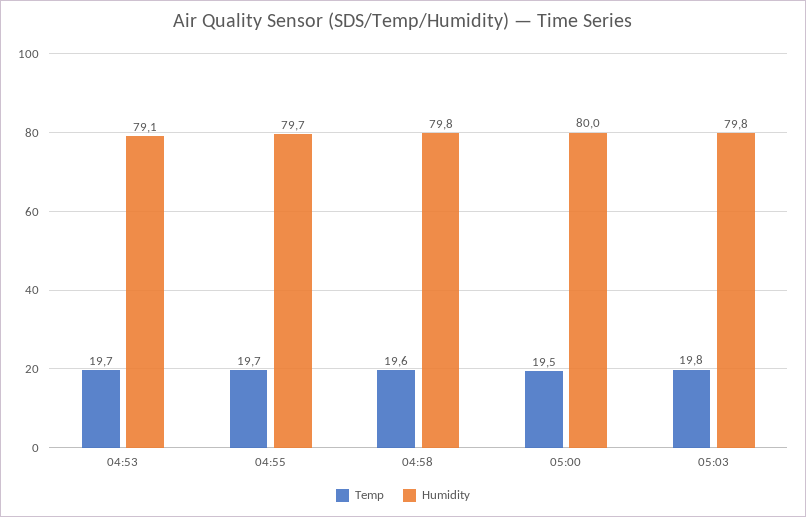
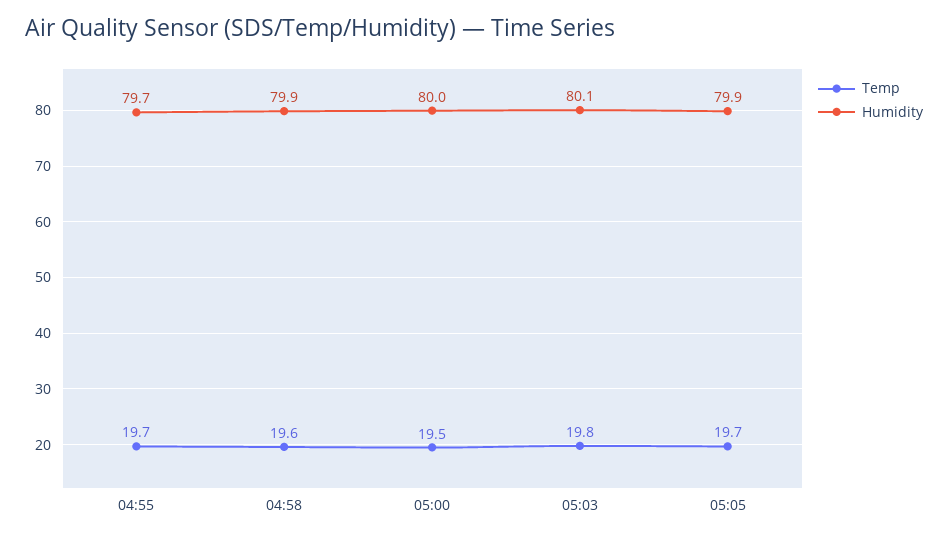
Temp, 04:53: 19.7 -> none
Humidity, 04:53: 79.1 -> none
Humidity, 04:58: 79.8 -> 79.9
Humidity, 05:03: 79.8 -> 80.1
Temp, 05:05: none -> 19.7
Humidity, 05:05: none -> 79.9

